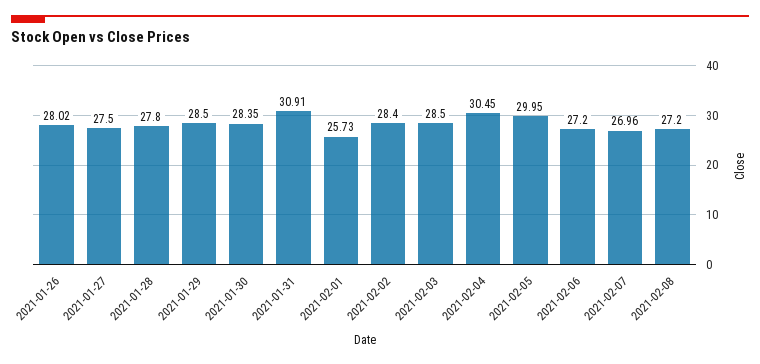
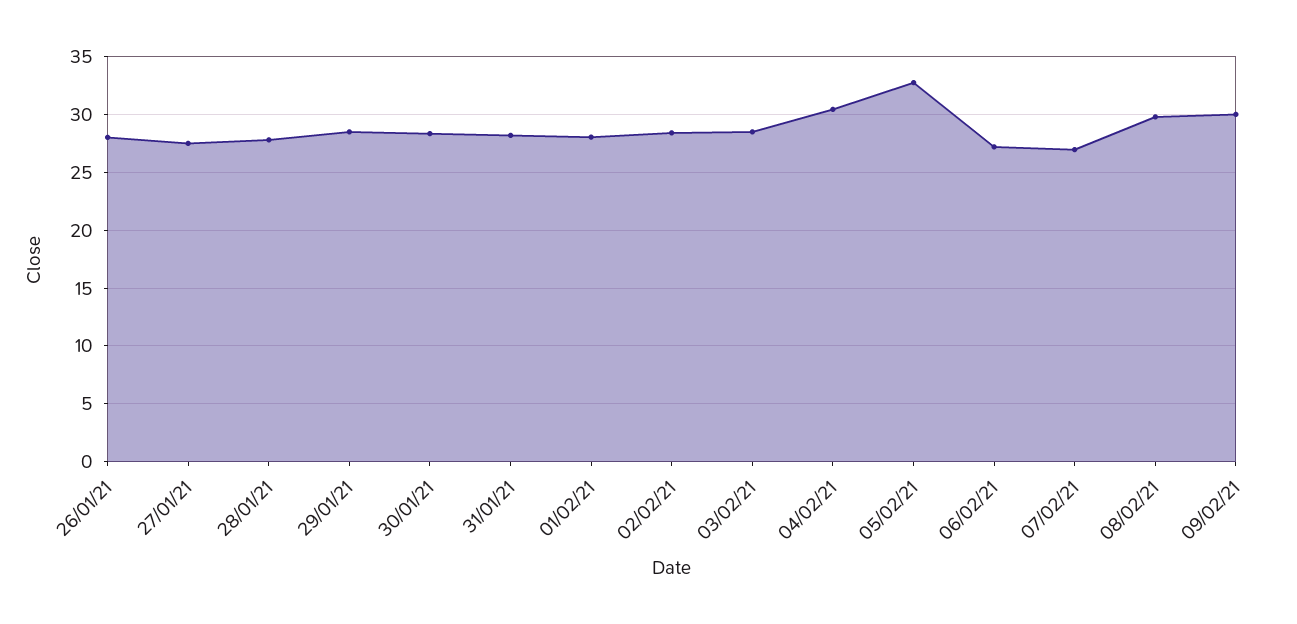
2021-01-31: 30.91 -> 28
2021-02-01: 25.73 -> 28
2021-02-05: 29.95 -> 33
2021-02-08: 27.2 -> 30
09/02/21: none -> 30

